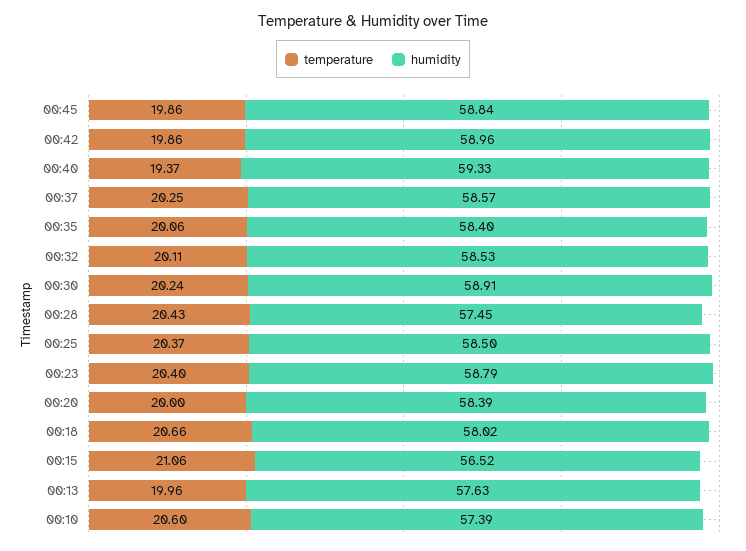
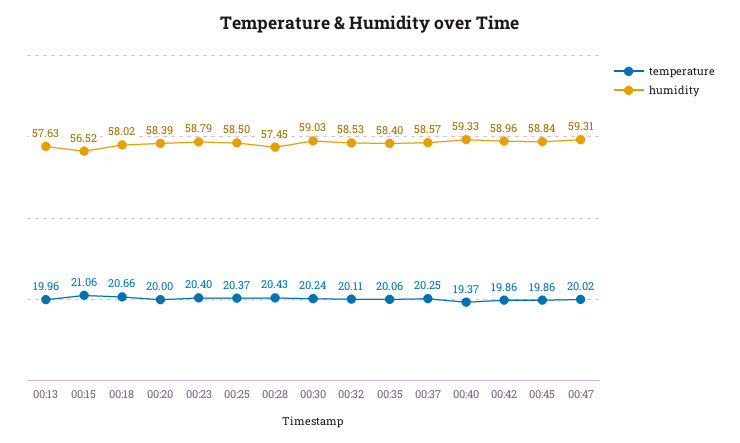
humidity, 00:30: 58.91 -> 59.03
temperature, 00:10: 20.6 -> none
humidity, 00:10: 57.39 -> none
temperature, 00:47: none -> 20.02
humidity, 00:47: none -> 59.31

